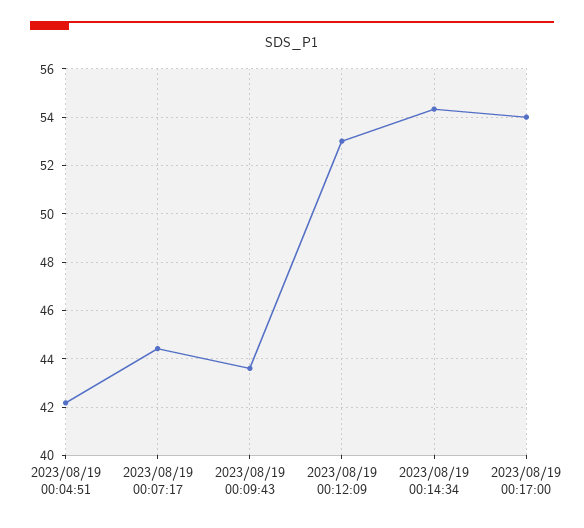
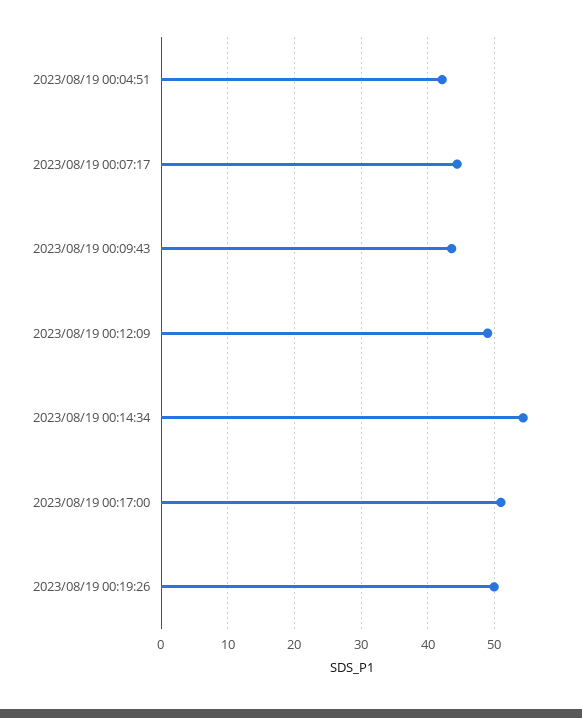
2023/08/19 00:12:09: 53 -> 49
2023/08/19 00:17:00: 54 -> 51
2023/08/19 00:19:26: none -> 50

